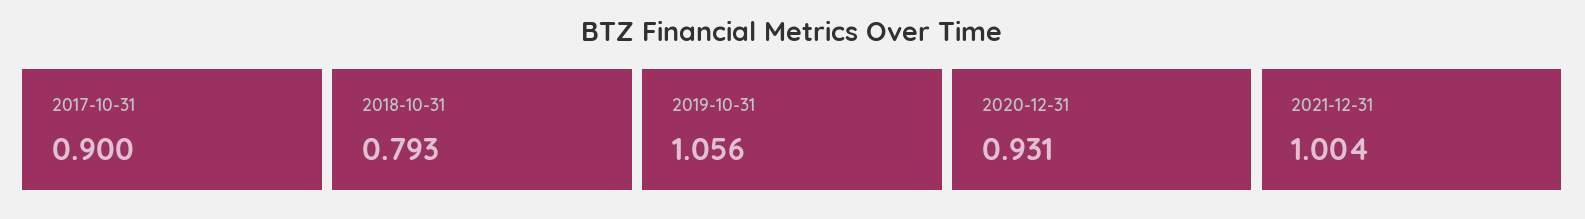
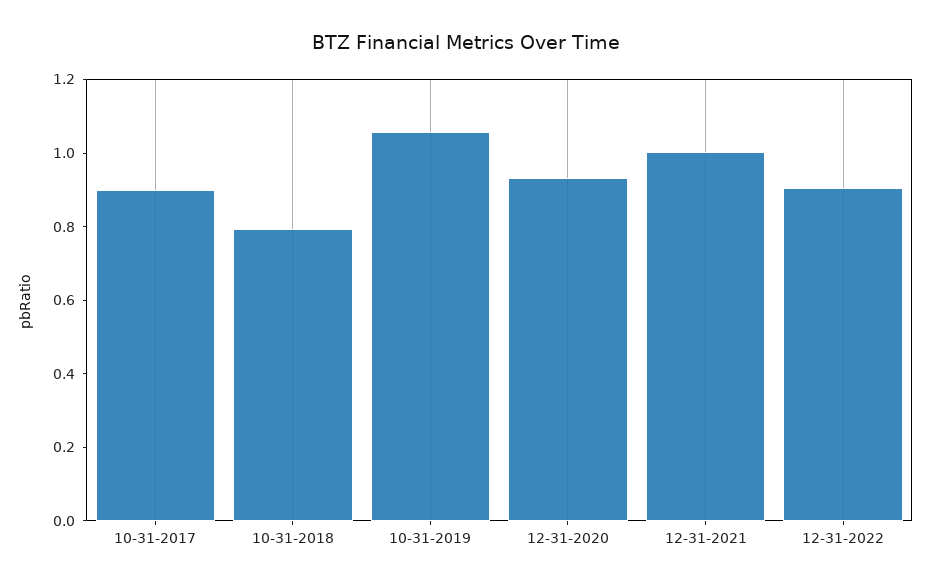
12-31-2022: none -> 0.9

